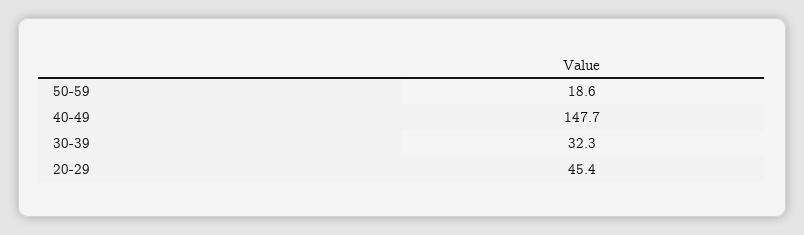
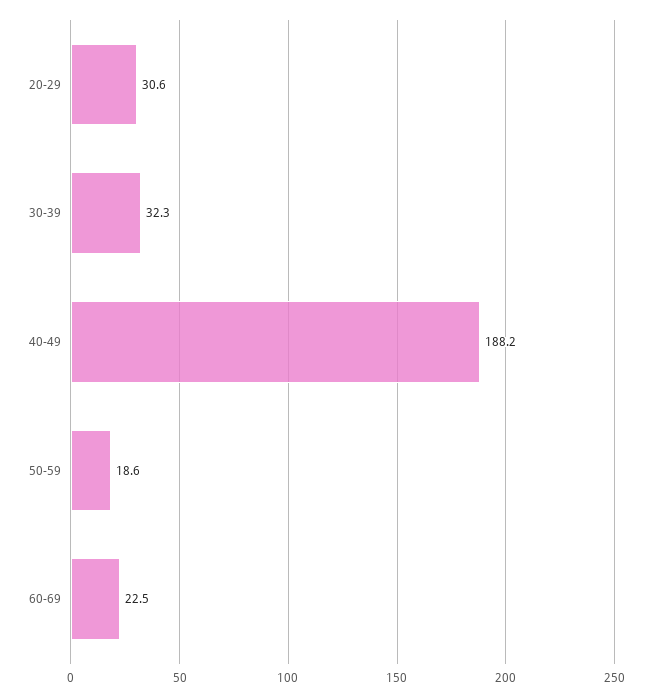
40-49: 147.7 -> 188.2
20-29: 45.4 -> 30.6
60-69: none -> 22.5

